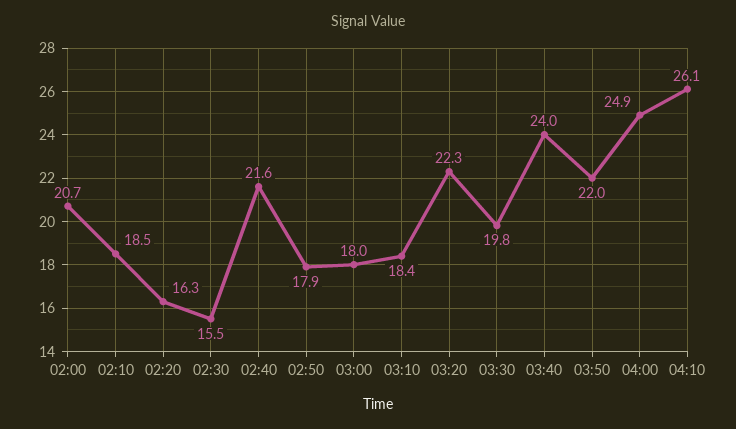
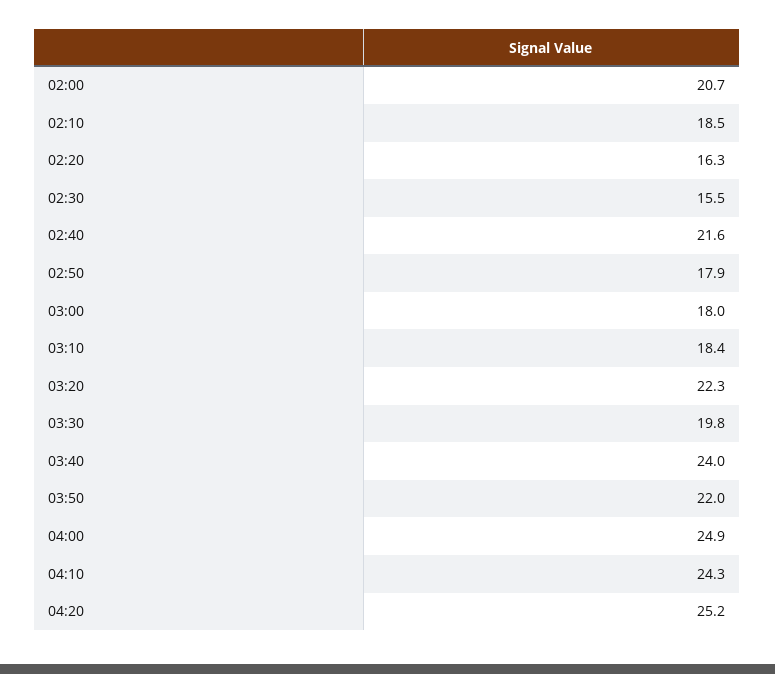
04:10: 26.1 -> 24.3
04:20: none -> 25.2

